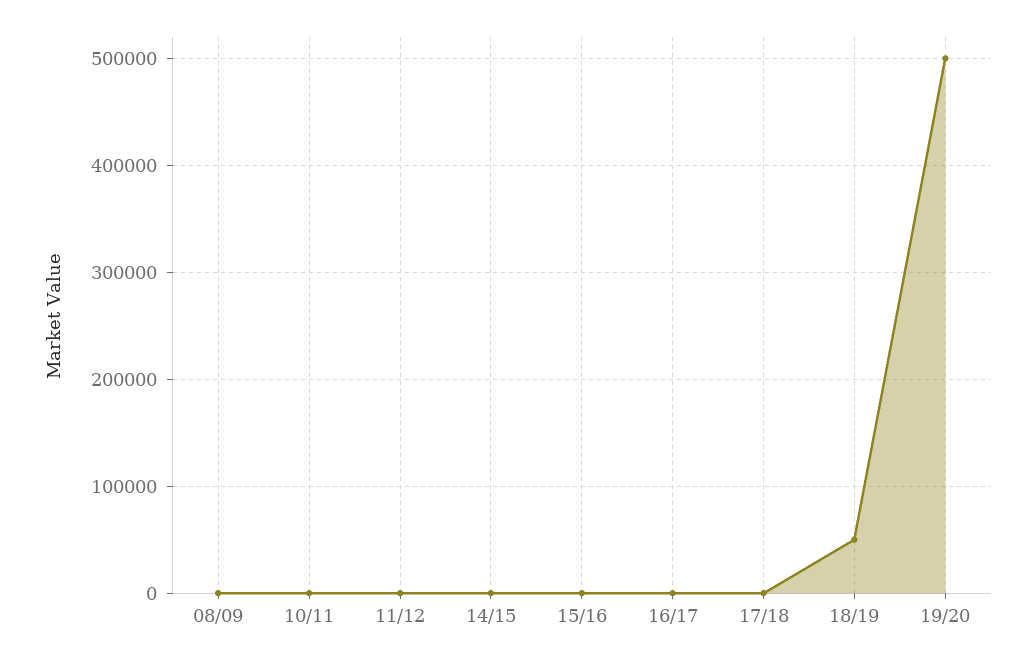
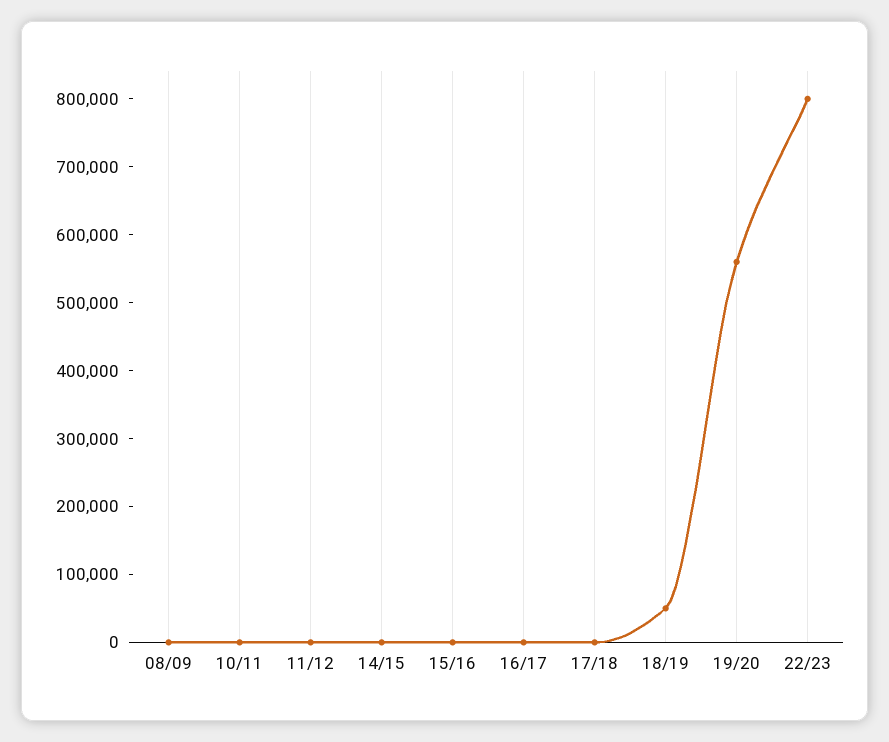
19/20: 500000 -> 560000
22/23: none -> 800000

